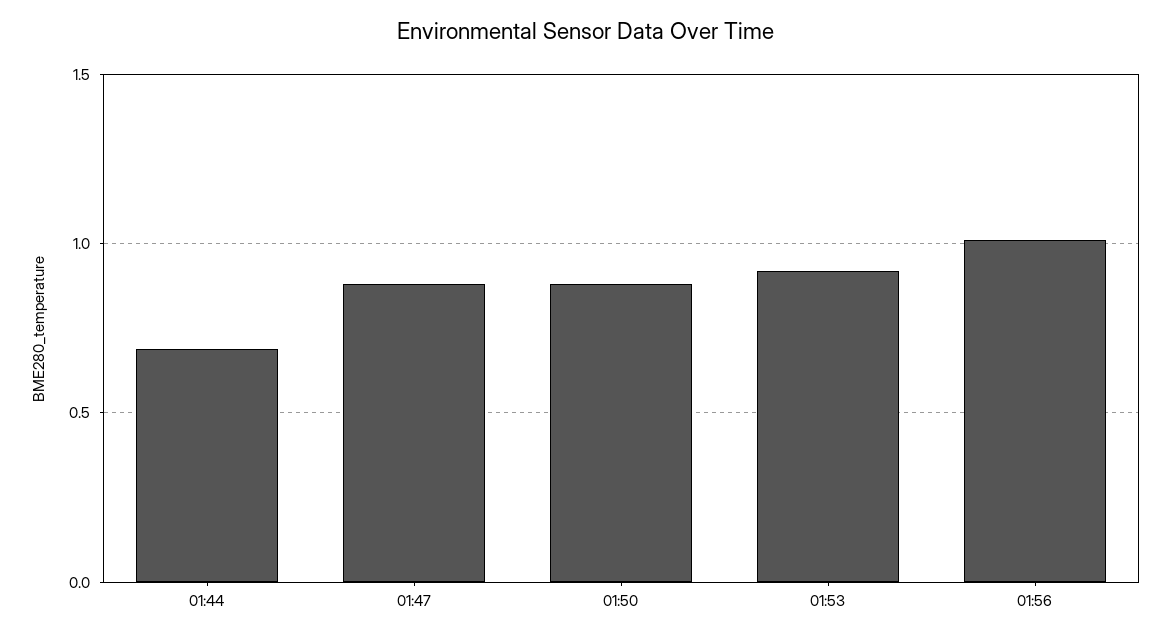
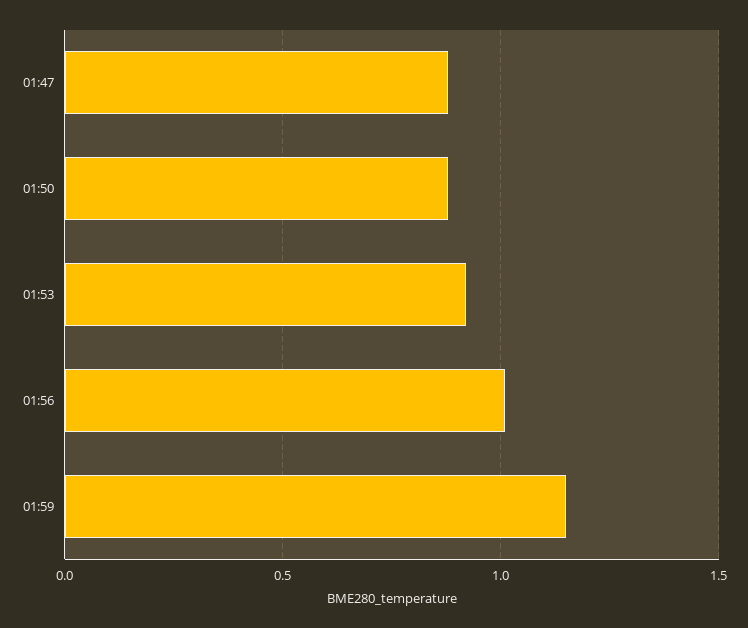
01:44: 0.7 -> none
01:59: none -> 1.15

